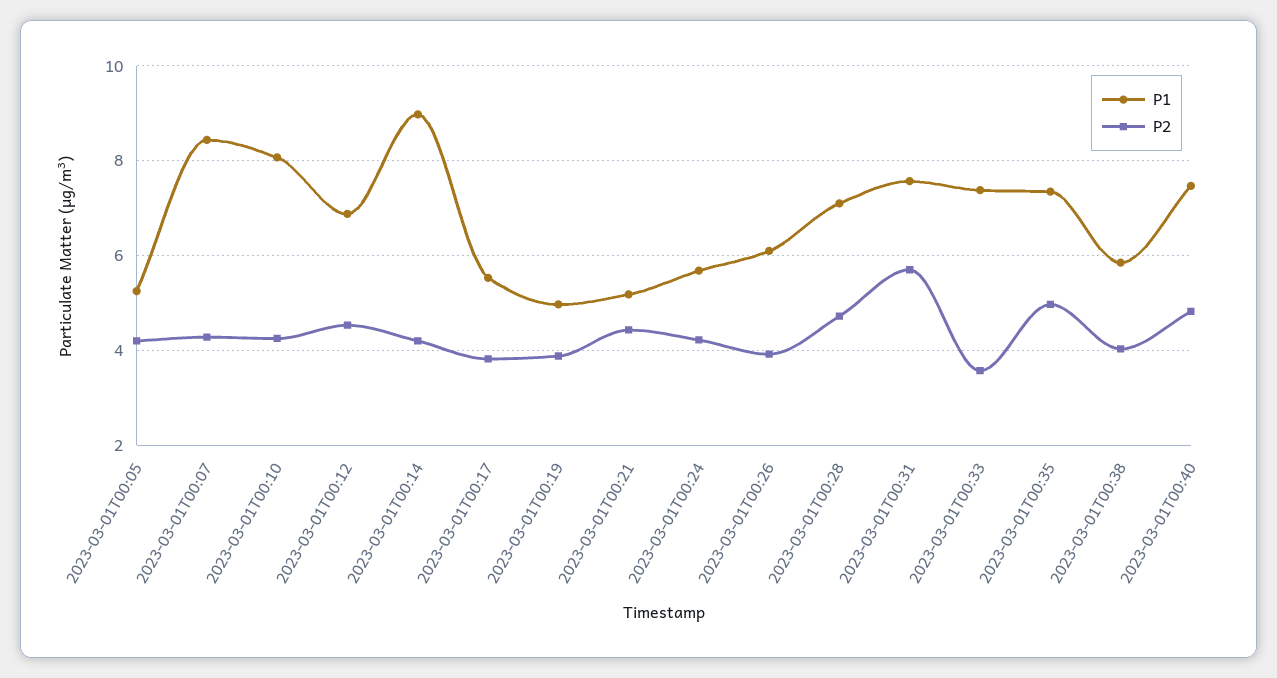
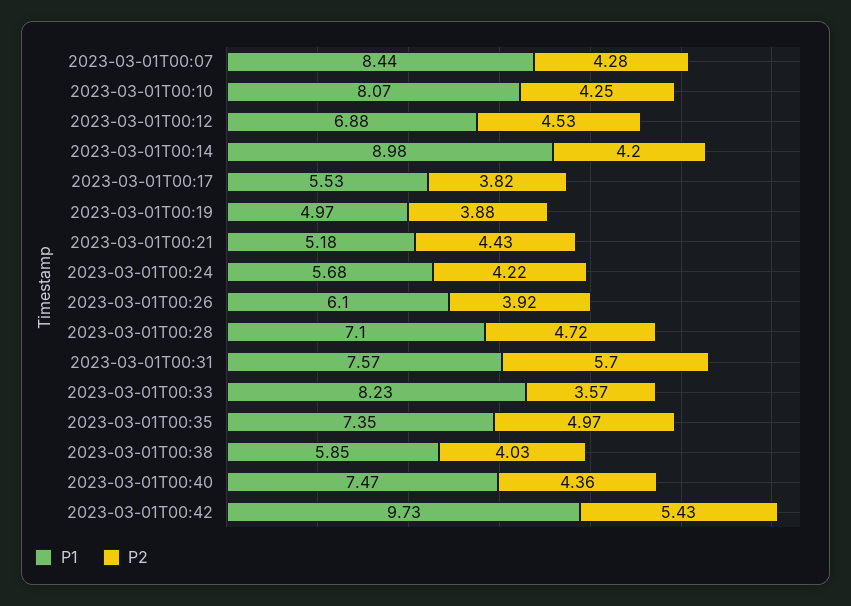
P1, 2023-03-01T00:05: 5.2 -> none
P2, 2023-03-01T00:05: 4.2 -> none
P1, 2023-03-01T00:33: 7.4 -> 8.23
P2, 2023-03-01T00:40: 4.8 -> 4.36
P1, 2023-03-01T00:42: none -> 9.73
P2, 2023-03-01T00:42: none -> 5.43

